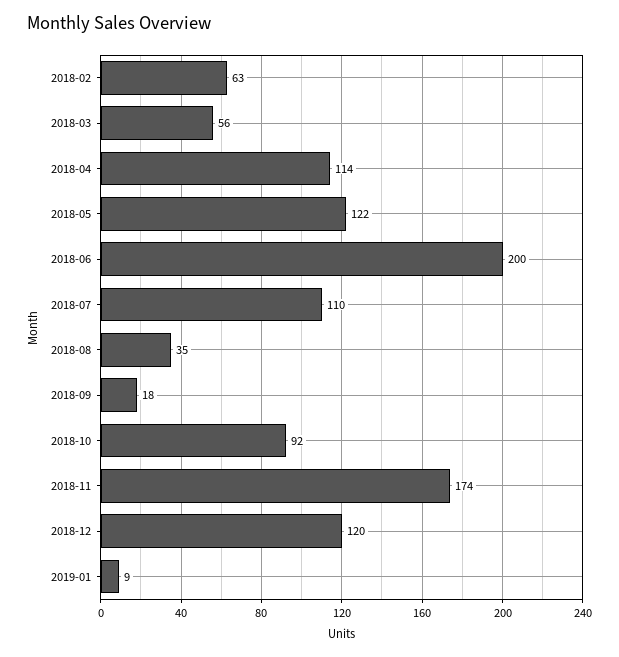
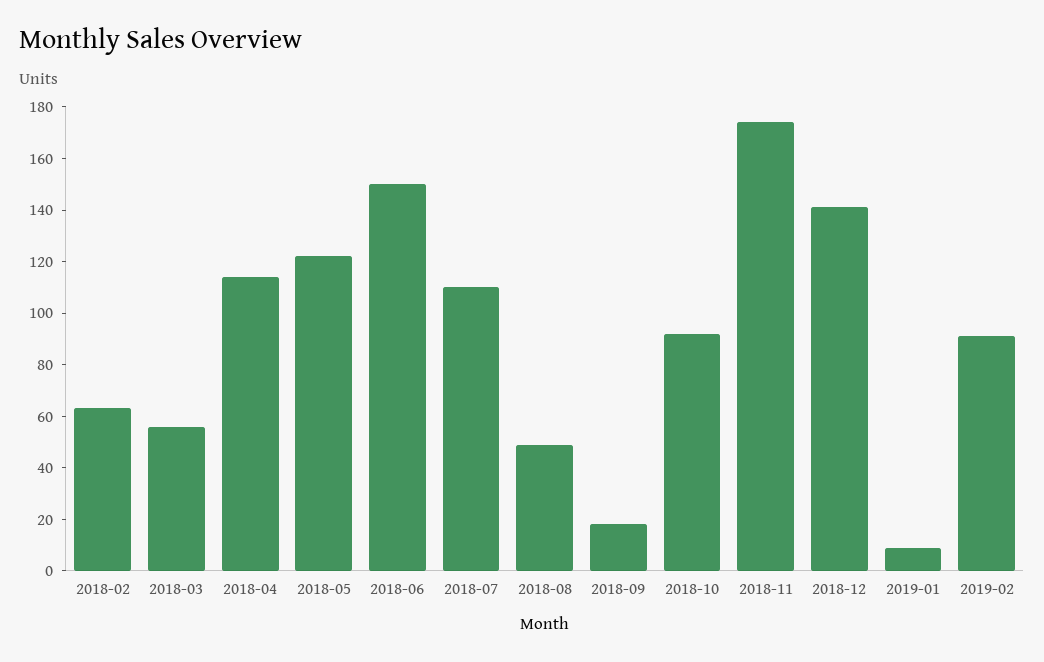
2018-06: 200 -> 150
2018-08: 35 -> 50
2018-12: 120 -> 140
2019-02: none -> 90

